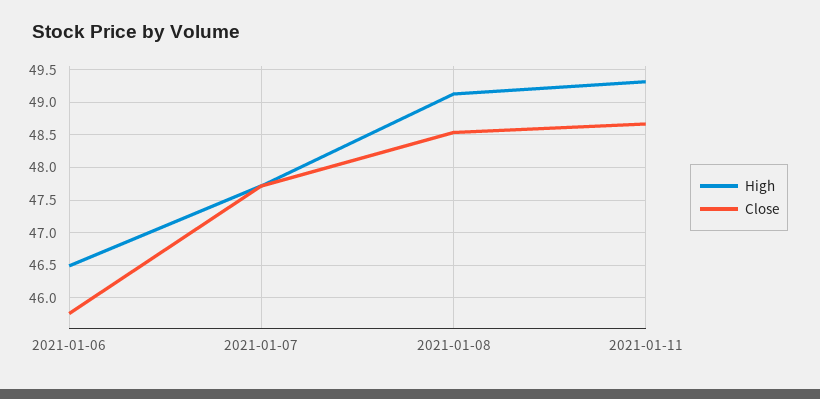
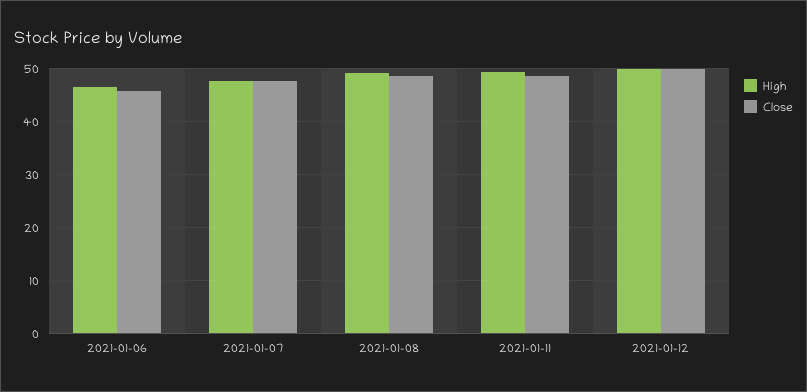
High, 2021-01-12: none -> 50
Close, 2021-01-12: none -> 50

